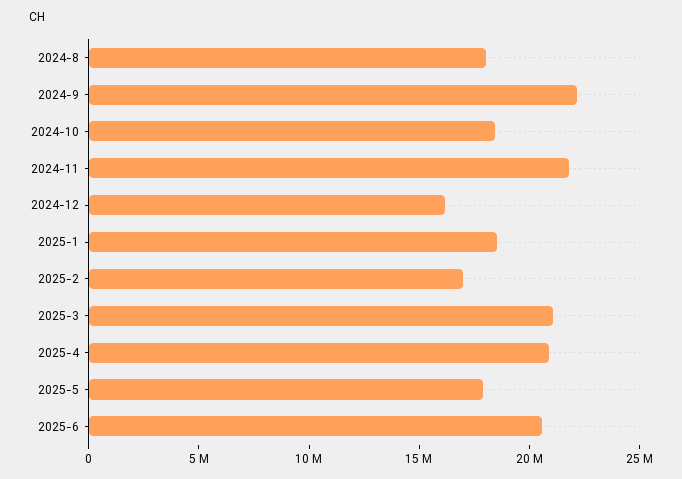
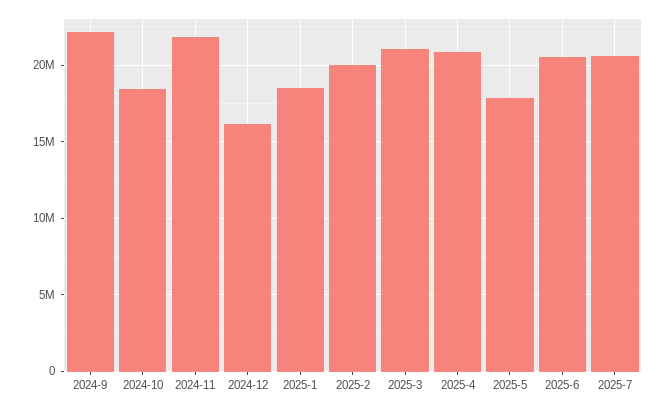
2024-8: 18000000 -> none
2025-2: 17000000 -> 20000000
2025-7: none -> 20500000

